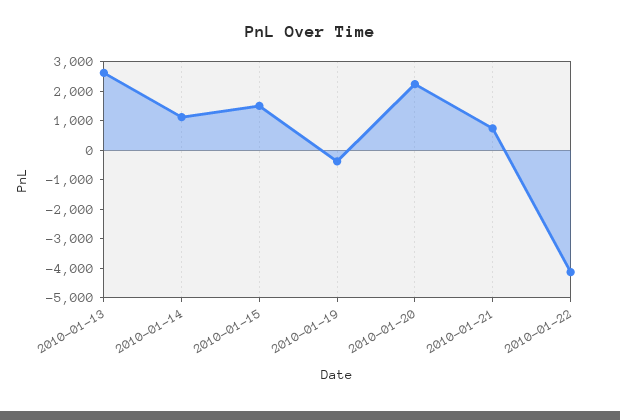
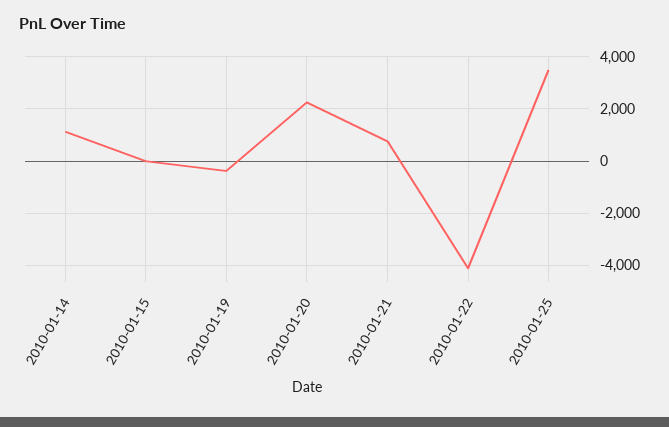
2010-01-13: 2500 -> none
2010-01-15: 1500 -> 0
2010-01-25: none -> 3500

